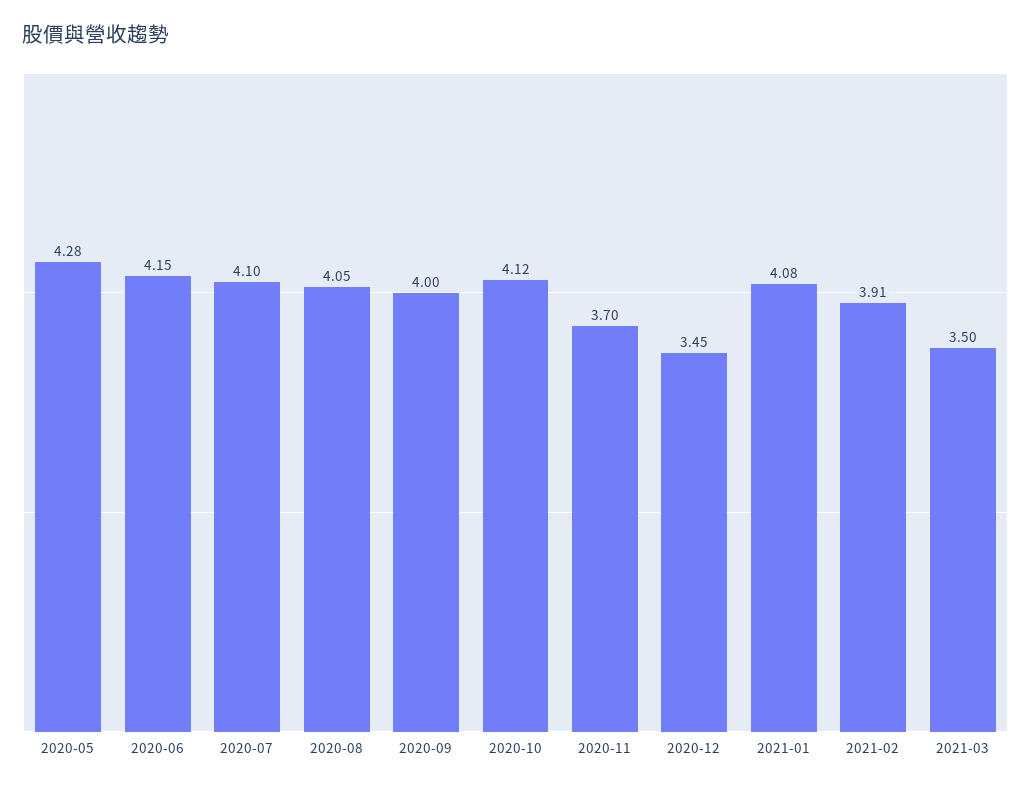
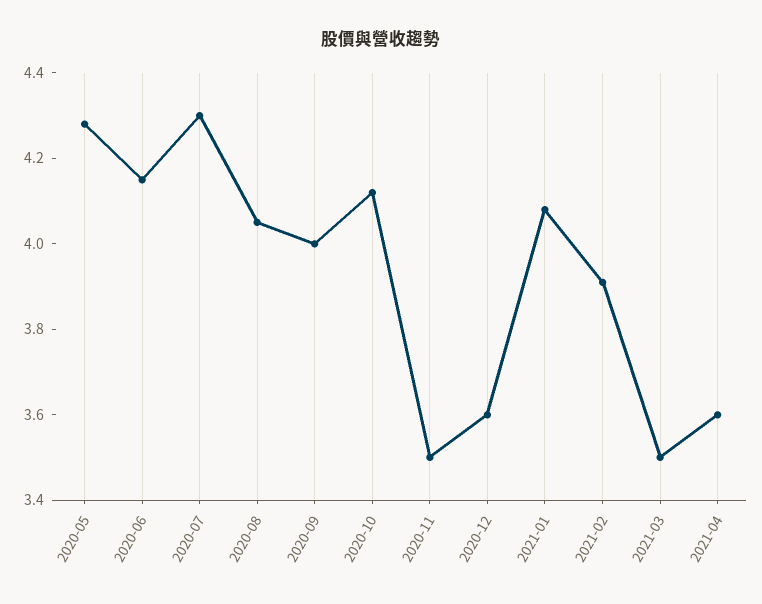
2020-07: 4.1 -> 4.3
2020-11: 3.7 -> 3.5
2020-12: 3.45 -> 3.6
2021-04: none -> 3.6

